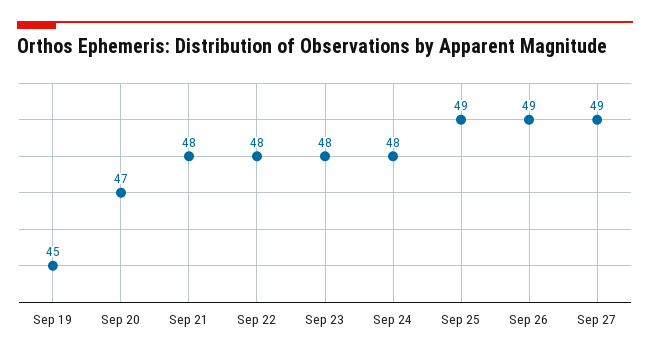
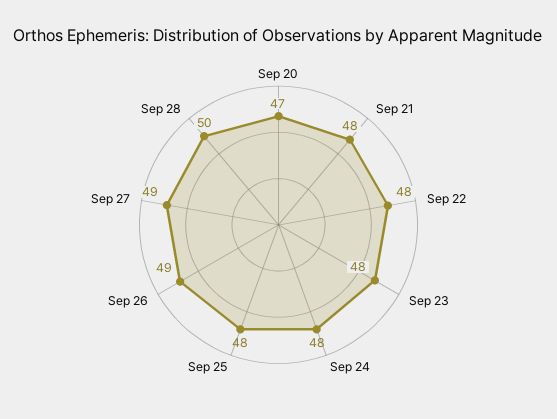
Sep 19: 45 -> none
Sep 25: 49 -> 48
Sep 28: none -> 50

